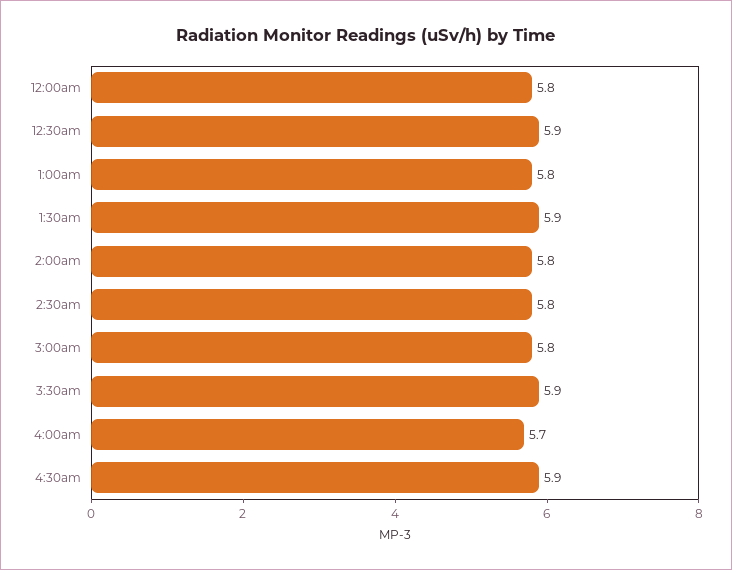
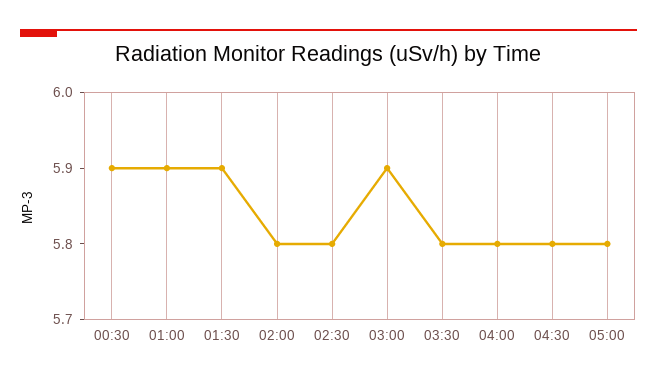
12:00am: 5.8 -> none
1:00am: 5.8 -> 5.9
3:00am: 5.8 -> 5.9
3:30am: 5.9 -> 5.8
4:00am: 5.7 -> 5.8
4:30am: 5.9 -> 5.8
05:00: none -> 5.8

